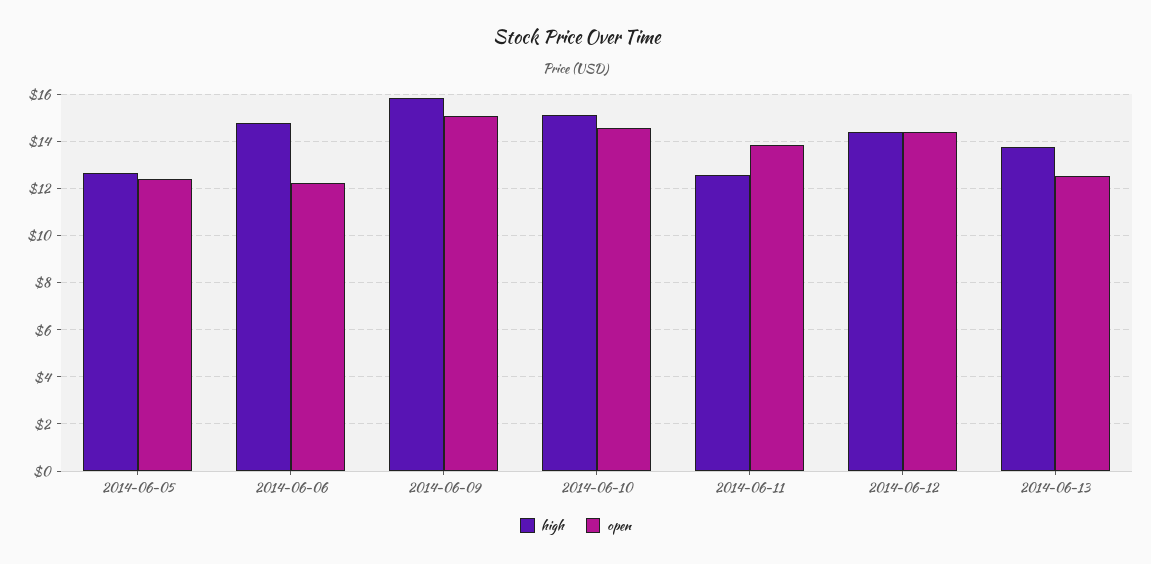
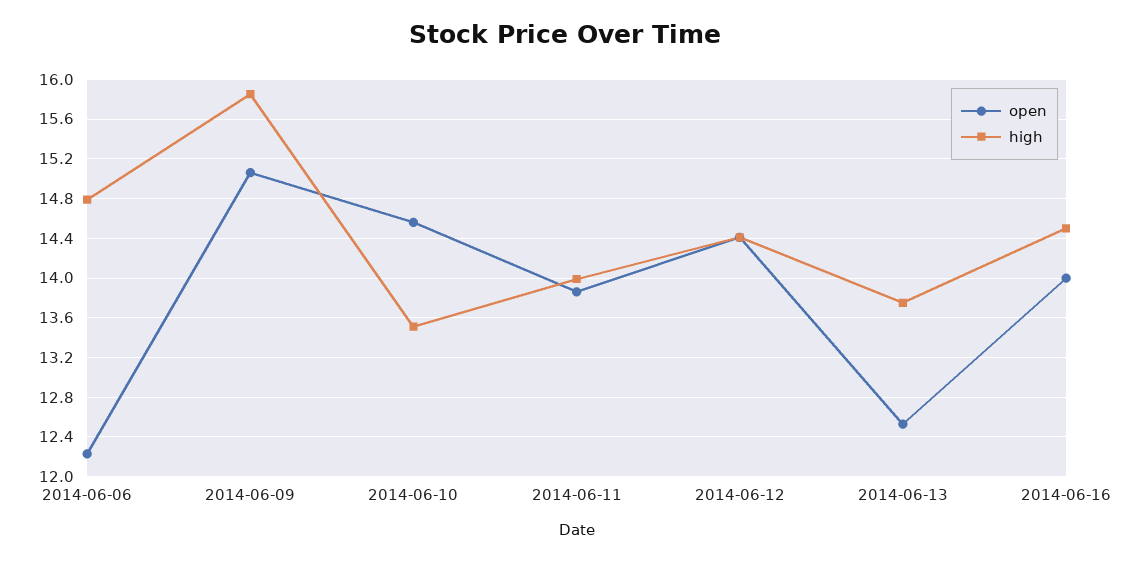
high, 2014-06-05: 12.5 -> none
open, 2014-06-05: 12.5 -> none
high, 2014-06-10: 15 -> 13.5
high, 2014-06-11: 12.5 -> 14
open, 2014-06-16: none -> 14
high, 2014-06-16: none -> 14.5

